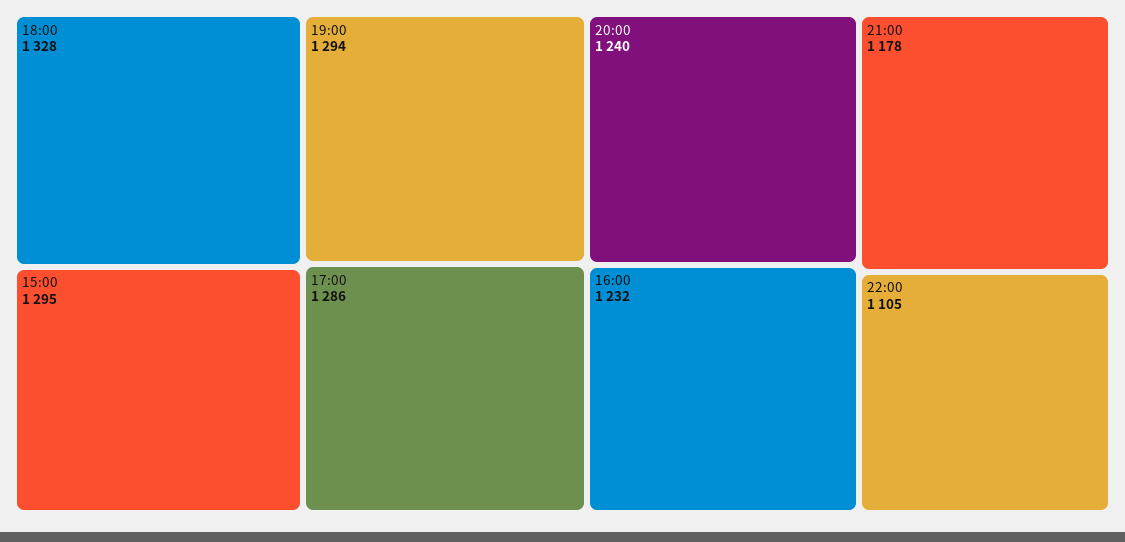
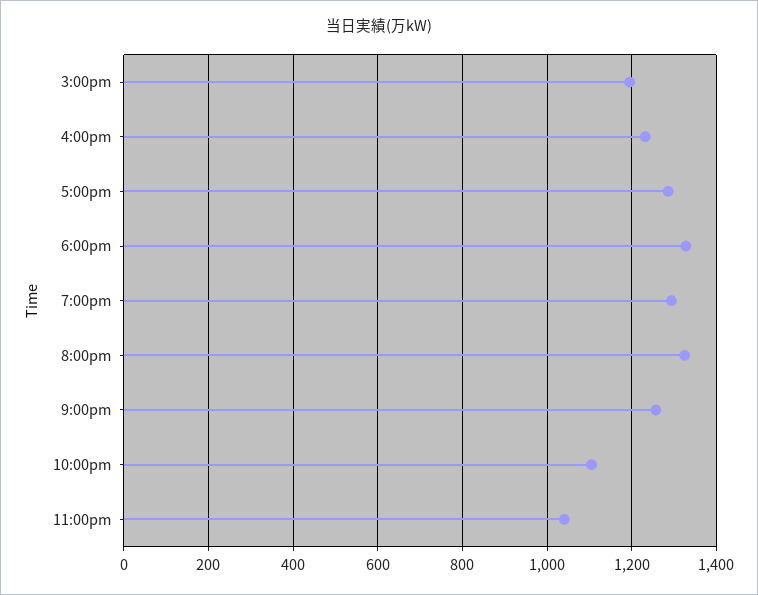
15:00: 1295 -> 1200
20:00: 1240 -> 1320
21:00: 1178 -> 1260
11:00pm: none -> 1040

